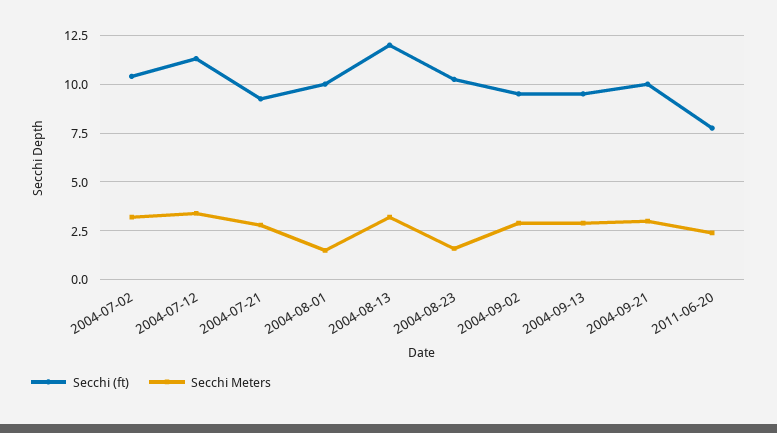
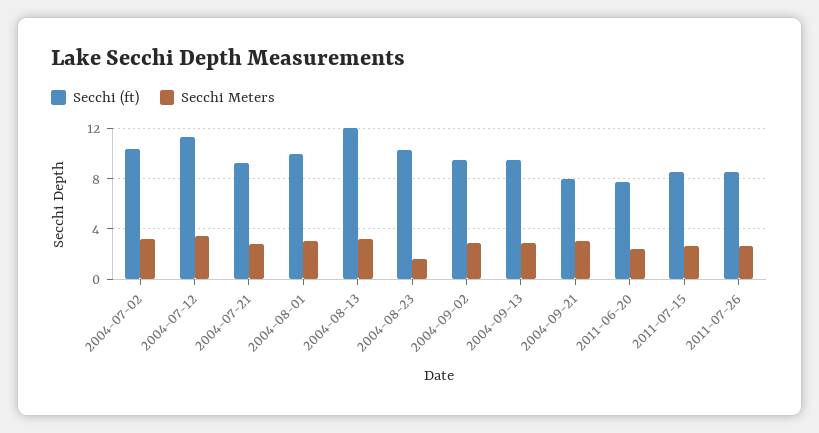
Secchi Meters, 2004-08-01: 1.5 -> 3
Secchi (ft), 2004-09-21: 10 -> 8
Secchi (ft), 2011-07-15: none -> 8.5
Secchi Meters, 2011-07-15: none -> 2.5
Secchi (ft), 2011-07-26: none -> 8.5
Secchi Meters, 2011-07-26: none -> 2.5

